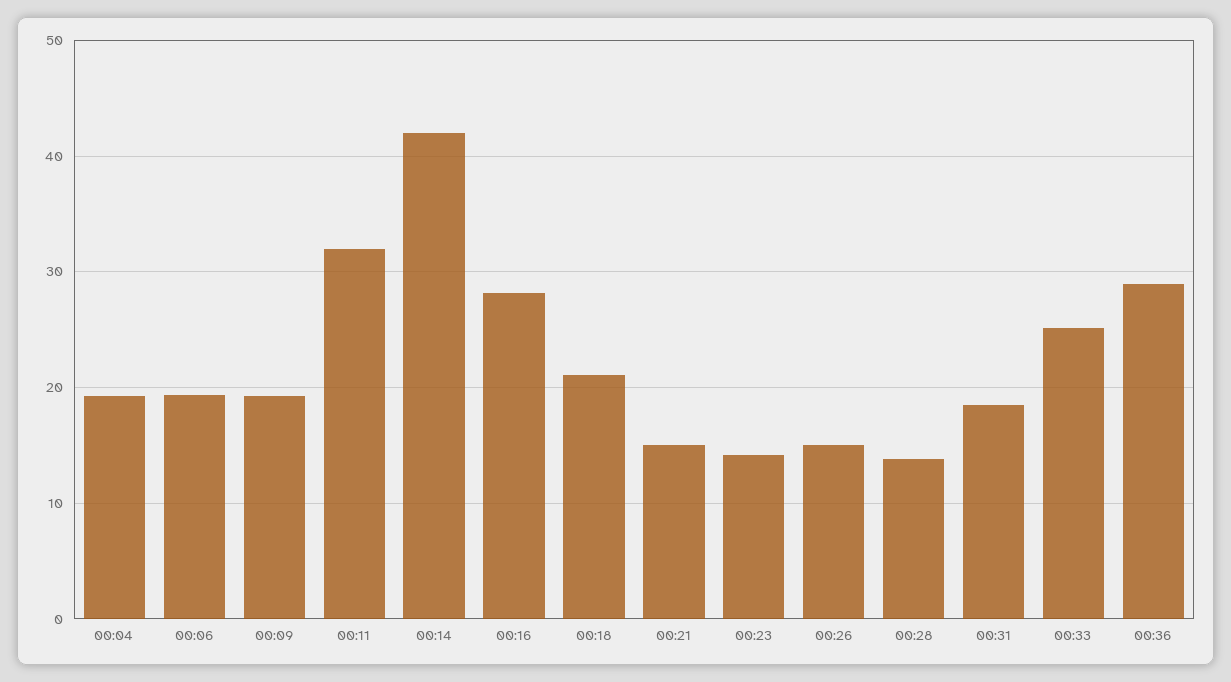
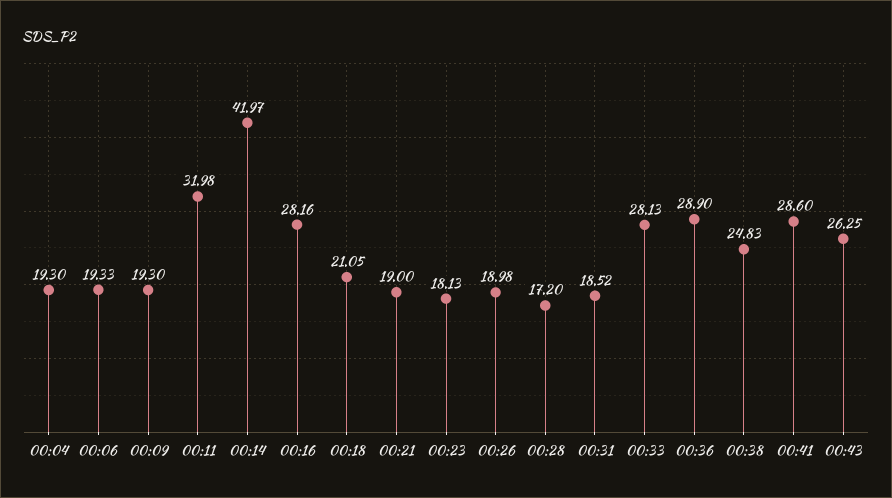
00:21: 15 -> 19
00:23: 14 -> 18.13
00:26: 15 -> 18.98
00:28: 14 -> 17.2
00:33: 25 -> 28.13
00:38: none -> 24.83
00:41: none -> 28.6
00:43: none -> 26.25

